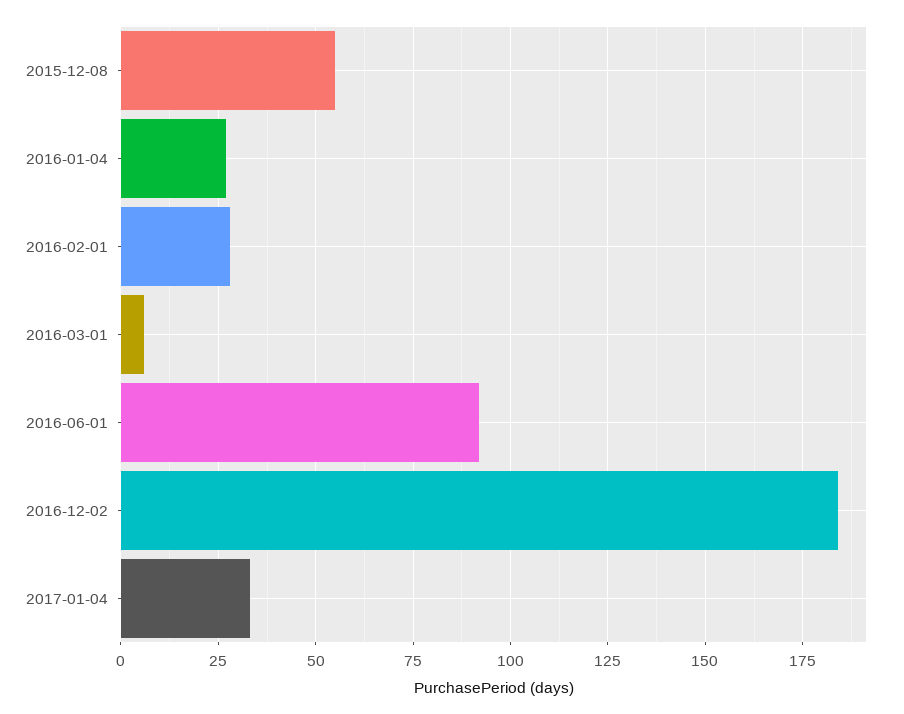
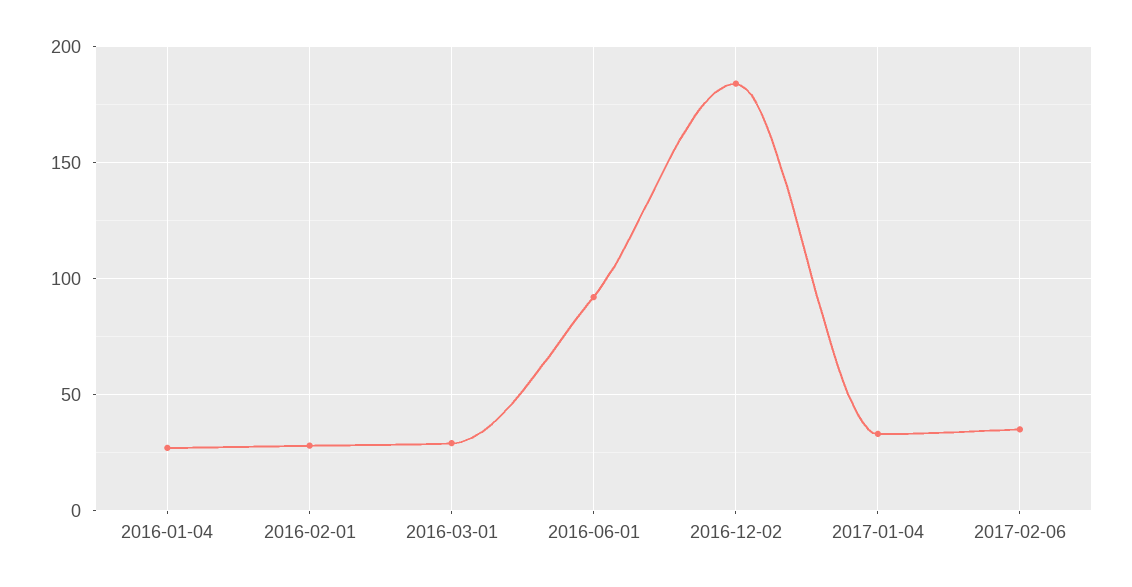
2015-12-08: 55 -> none
2016-03-01: 5 -> 30
2017-02-06: none -> 35

